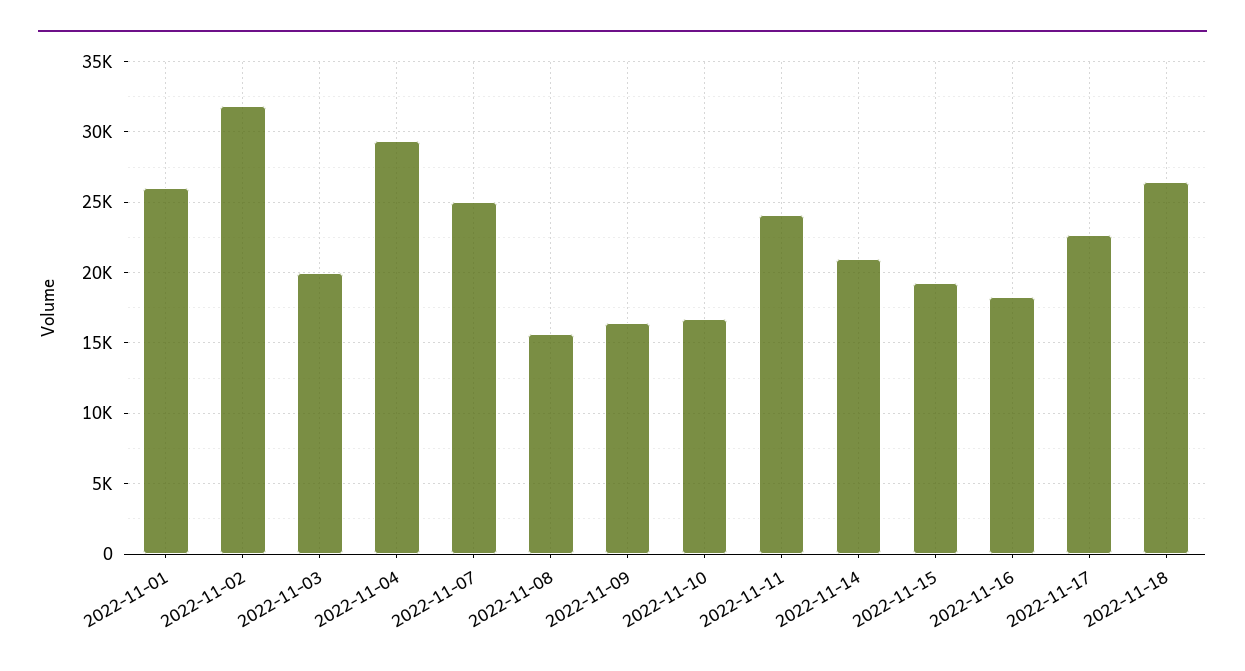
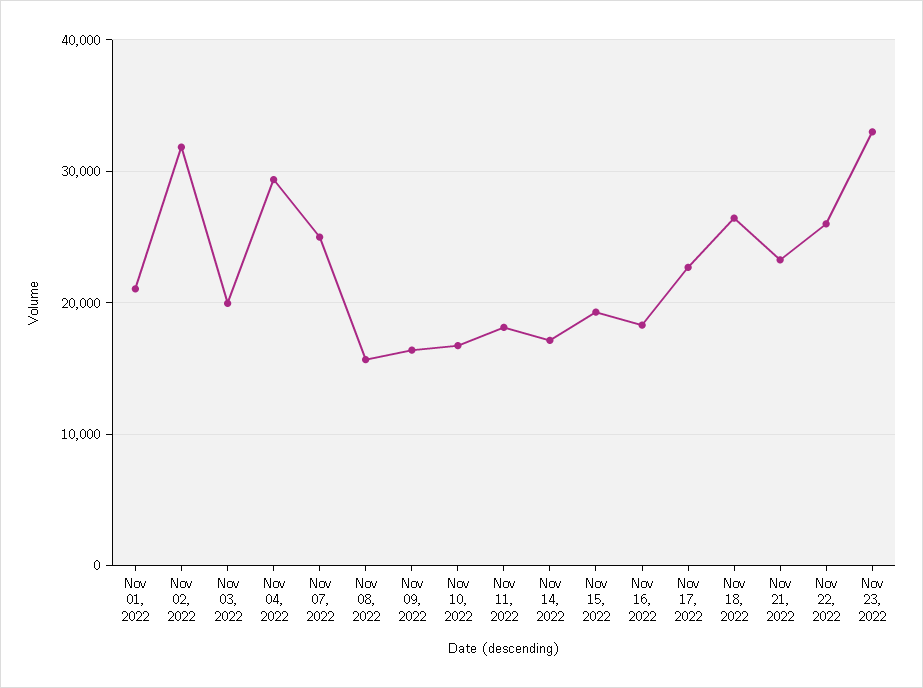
2022-11-01: 26000 -> 21000
2022-11-11: 24000 -> 18000
2022-11-14: 21000 -> 17000
Nov 21, 2022: none -> 23000
Nov 22, 2022: none -> 26000
Nov 23, 2022: none -> 33000

